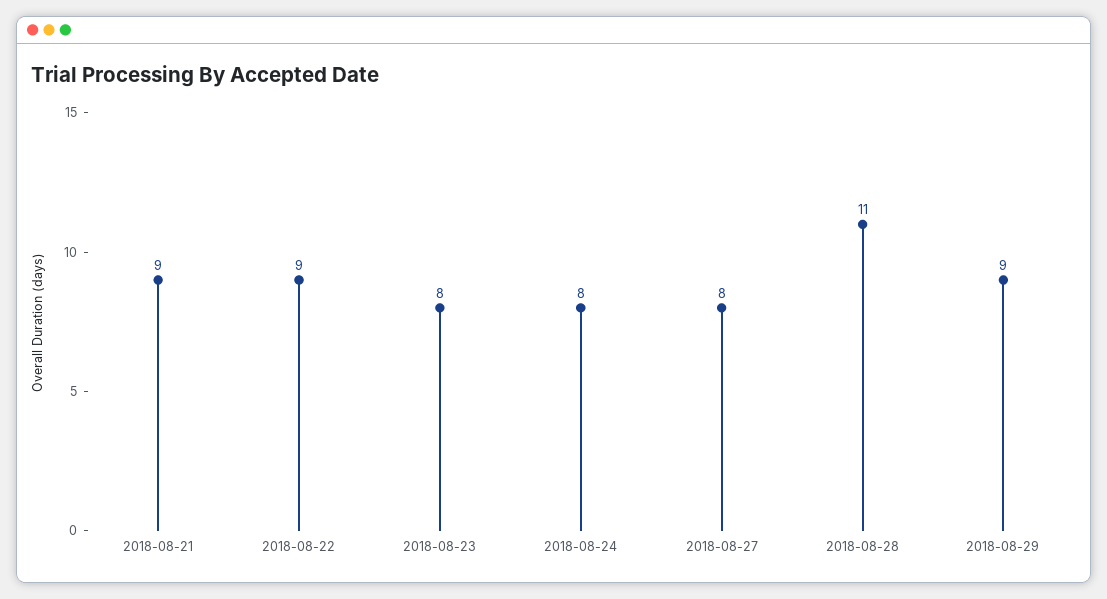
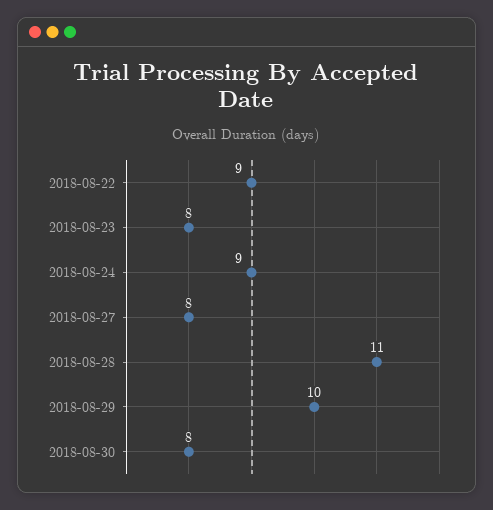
2018-08-21: 9 -> none
2018-08-24: 8 -> 9
2018-08-29: 9 -> 10
2018-08-30: none -> 8

